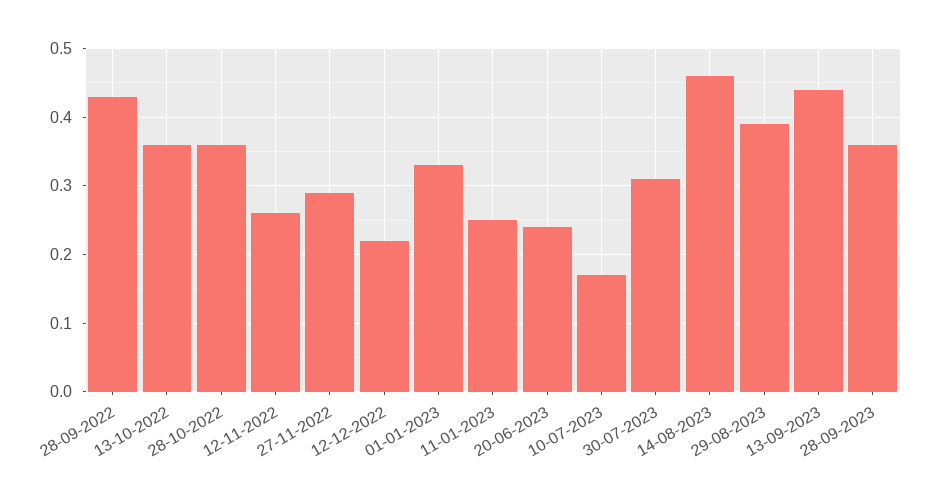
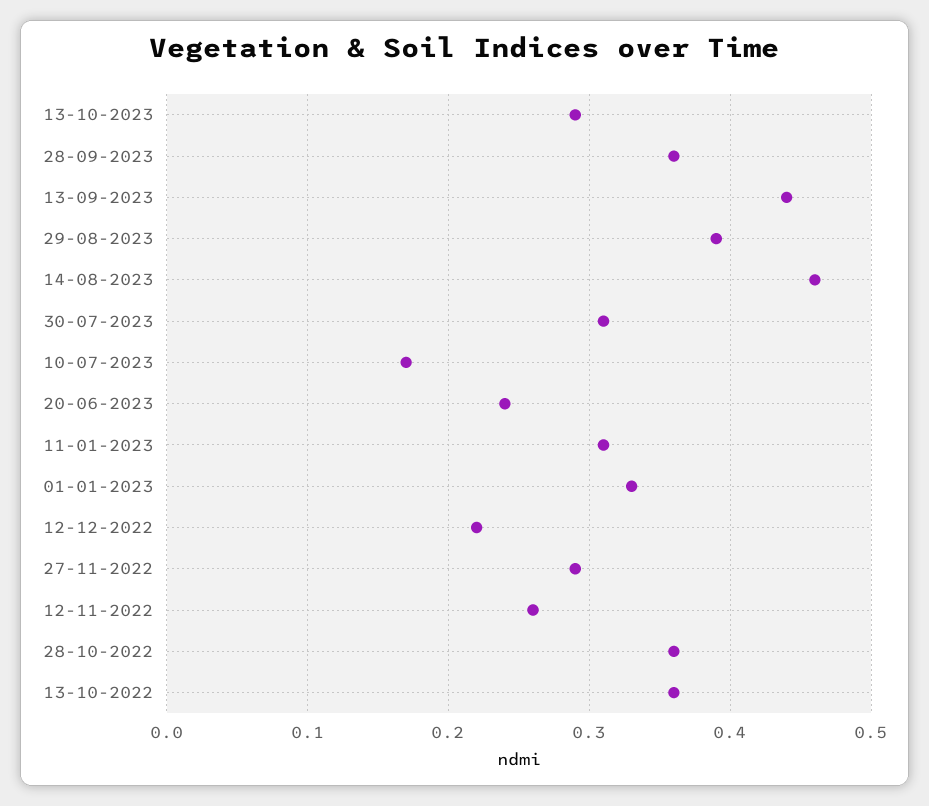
28-09-2022: 0.43 -> none
11-01-2023: 0.25 -> 0.31
13-10-2023: none -> 0.29

